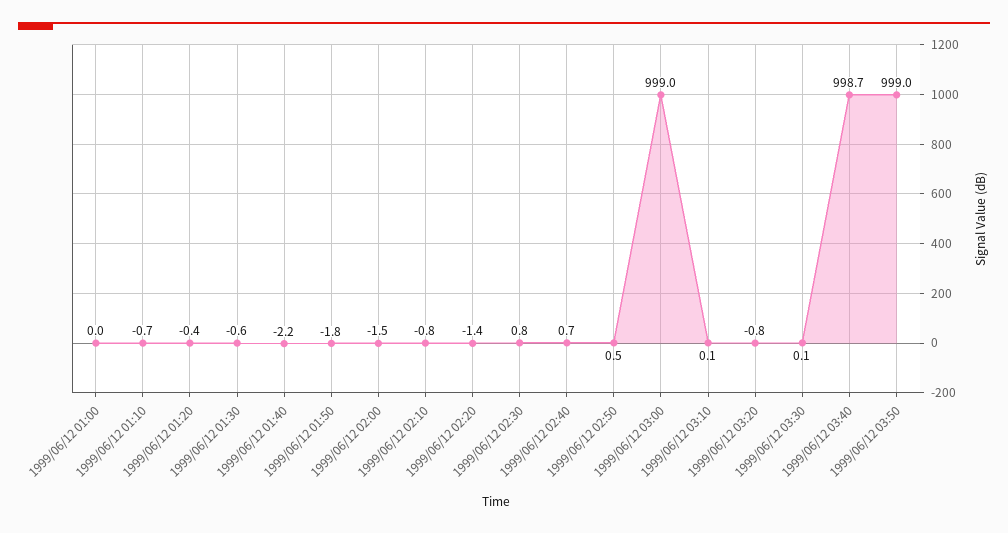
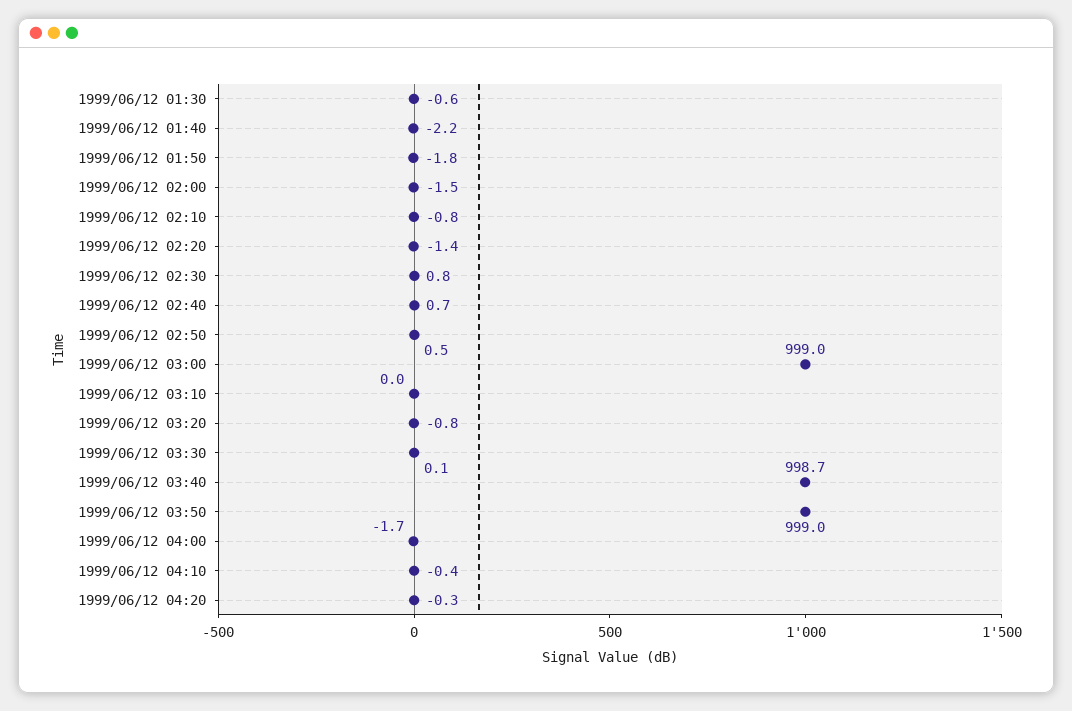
1999/06/12 01:00: 0 -> none
1999/06/12 01:10: -0.7 -> none
1999/06/12 01:20: -0.4 -> none
1999/06/12 03:10: 0.1 -> 0
1999/06/12 04:00: none -> -1.7
1999/06/12 04:10: none -> -0.4
1999/06/12 04:20: none -> -0.3

